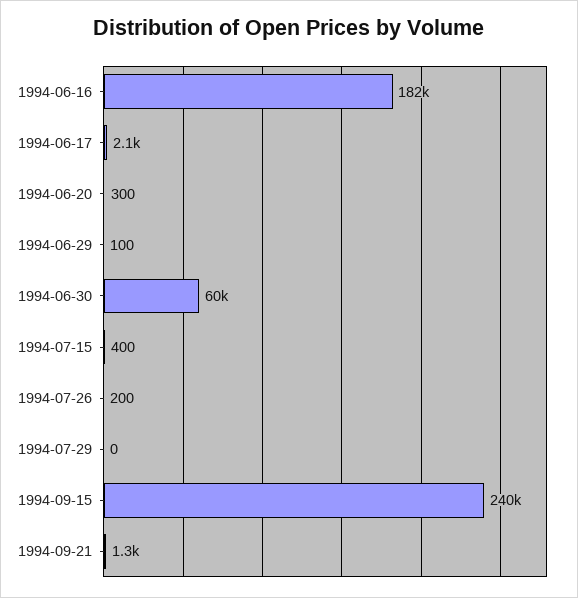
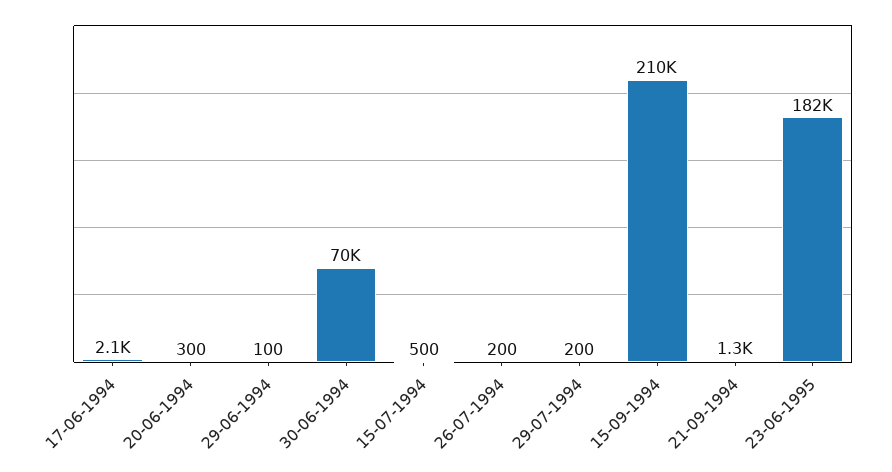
1994-06-16: 182000 -> none
1994-06-30: 60000 -> 70000
1994-07-15: 400 -> 500
1994-07-29: 0 -> 200
1994-09-15: 240000 -> 210000
23-06-1995: none -> 182000

